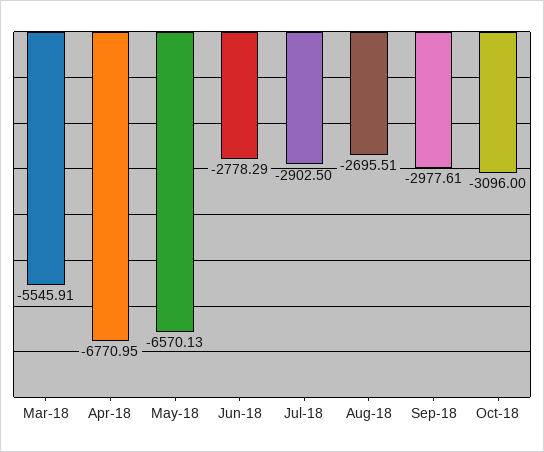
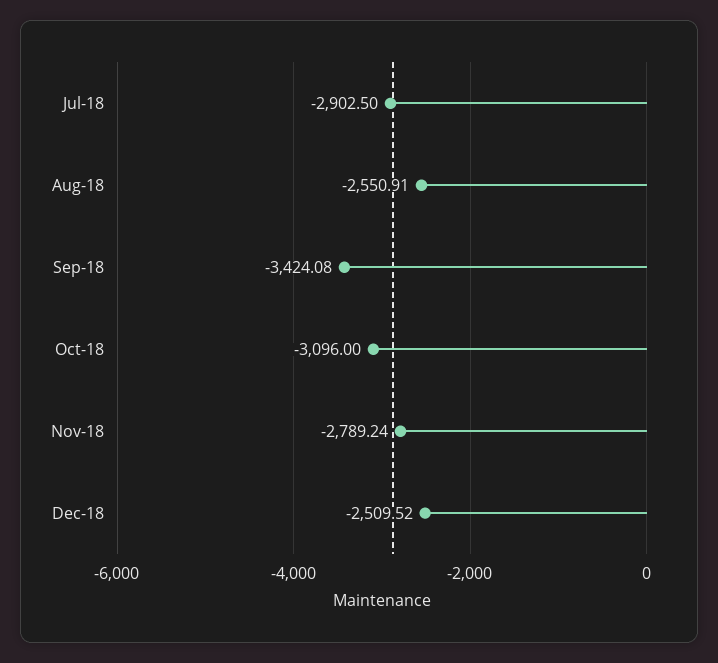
Mar-18: -5545.91 -> none
Apr-18: -6770.95 -> none
May-18: -6570.13 -> none
Jun-18: -2778.29 -> none
Aug-18: -2695.51 -> -2550.91
Sep-18: -2977.61 -> -3424.08
Nov-18: none -> -2789.24
Dec-18: none -> -2509.52

